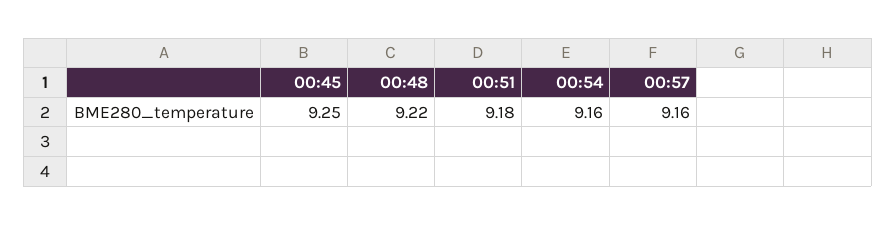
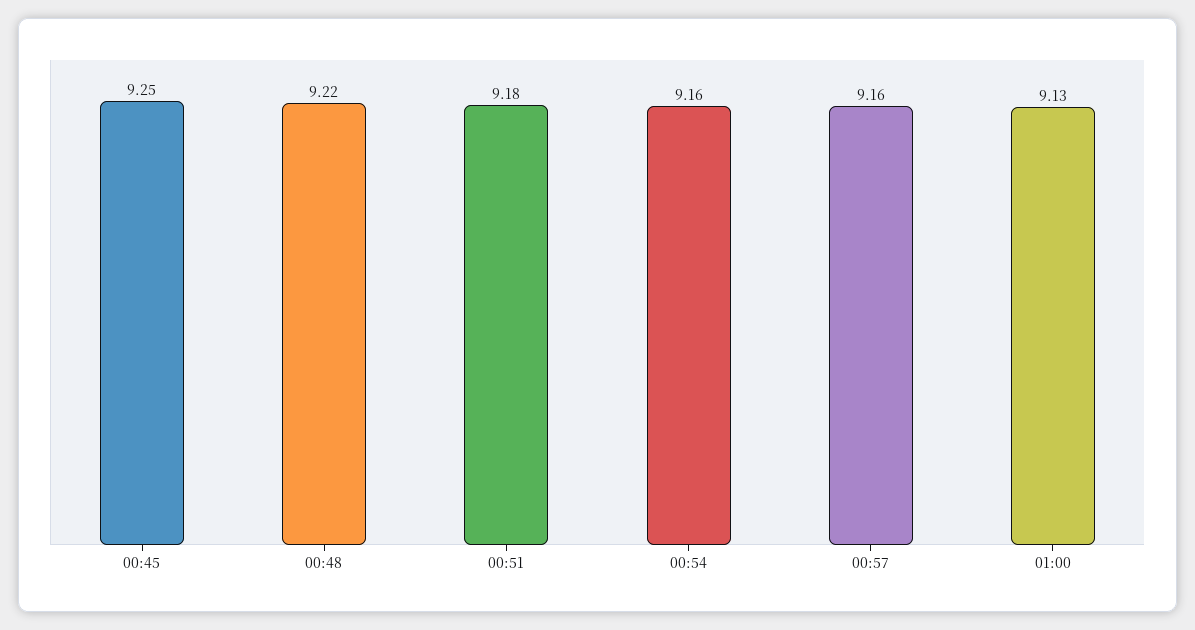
01:00: none -> 9.13

